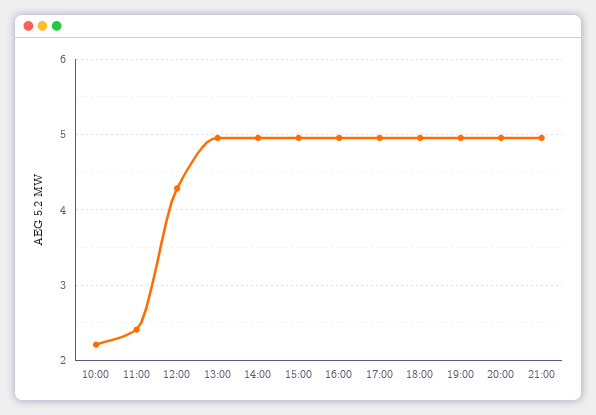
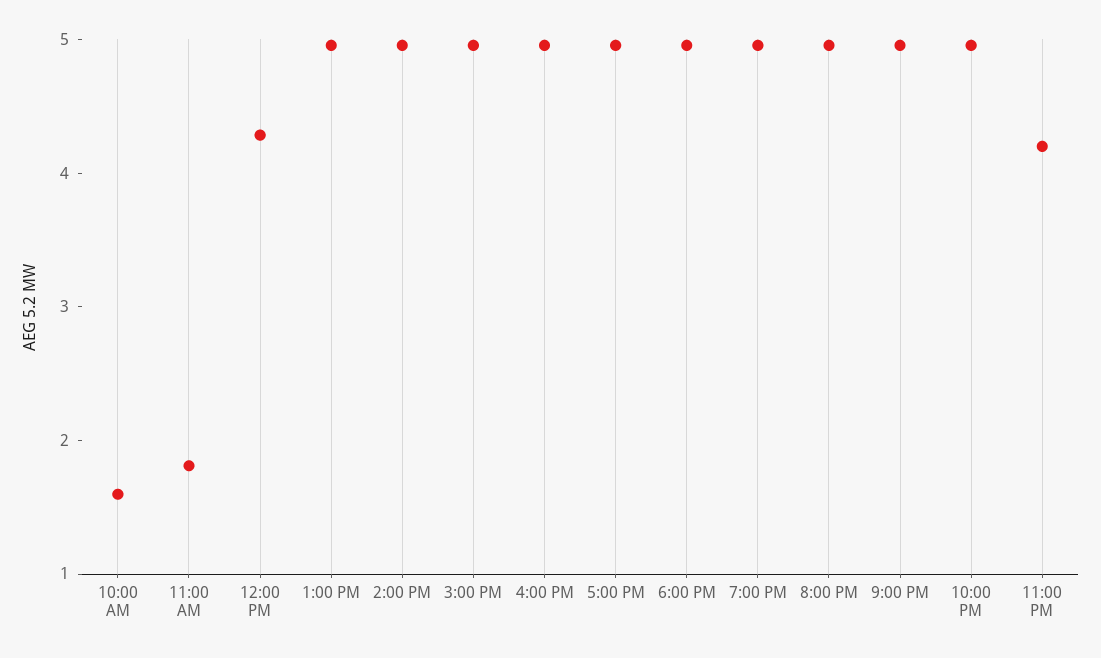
10:00: 2.2 -> 1.6
11:00: 2.4 -> 1.8
10:00 PM: none -> 5
11:00 PM: none -> 4.2

